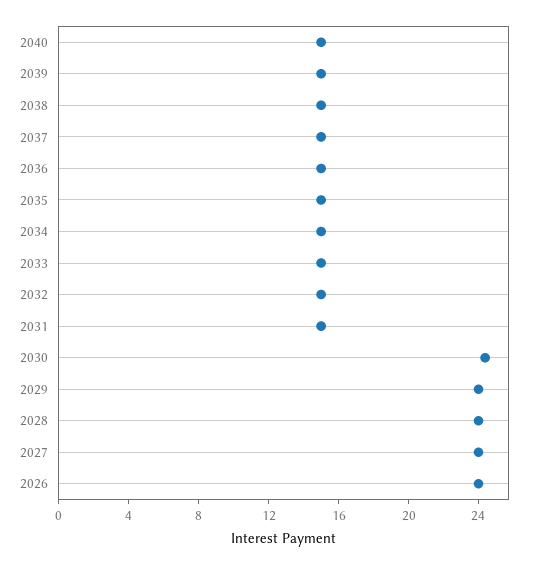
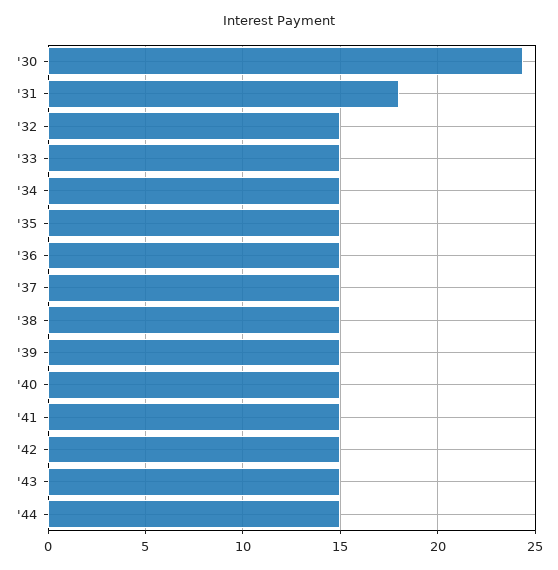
2031: 15 -> 18
2029: 24 -> none
2028: 24 -> none
2027: 24 -> none
2026: 24 -> none
'41: none -> 15
'42: none -> 15
'43: none -> 15
'44: none -> 15

